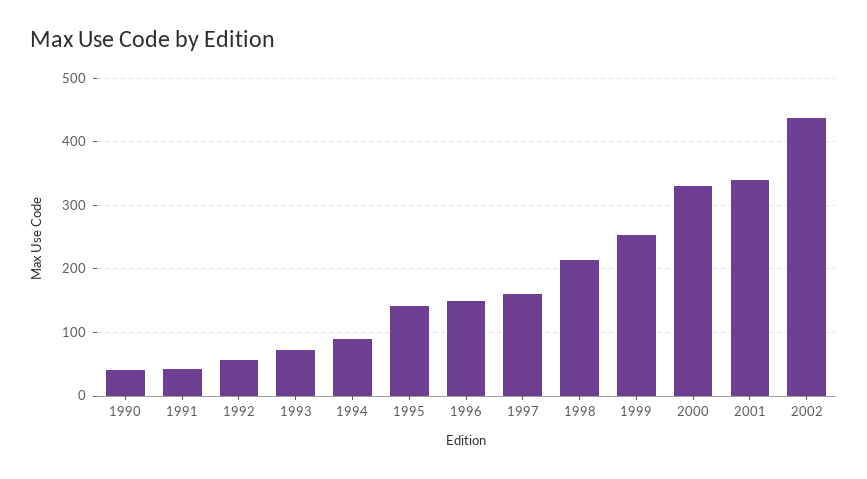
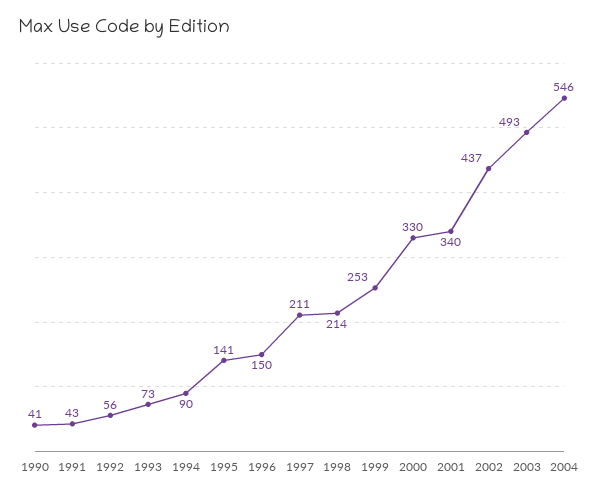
1997: 160 -> 211
2003: none -> 493
2004: none -> 546

